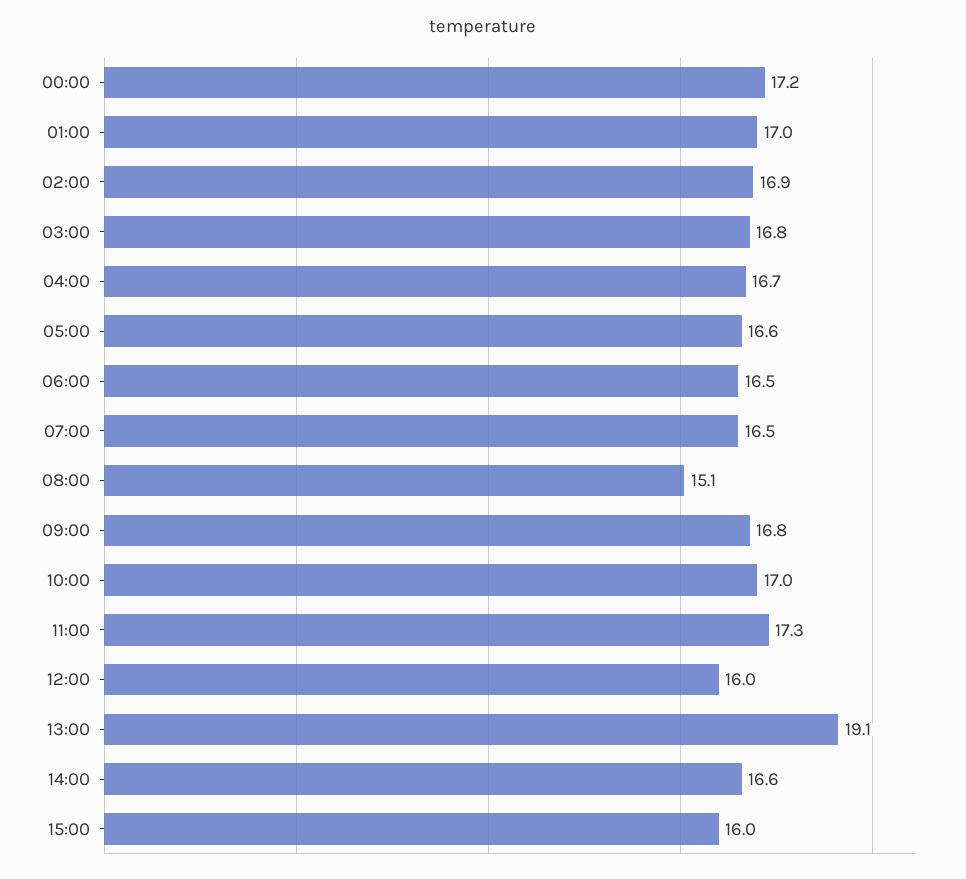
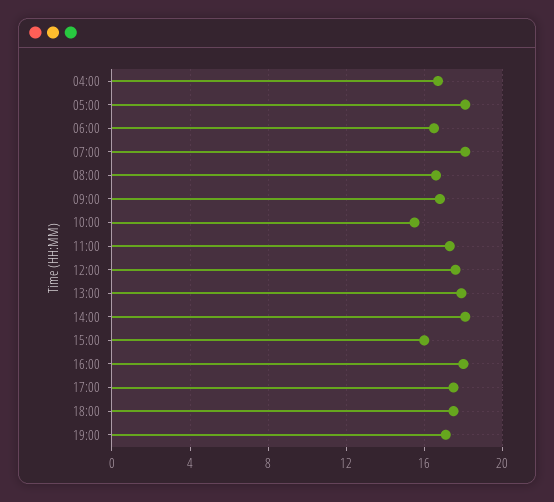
00:00: 17.2 -> none
01:00: 17 -> none
02:00: 16.9 -> none
03:00: 16.8 -> none
05:00: 16.6 -> 18
07:00: 16.5 -> 18
08:00: 15.1 -> 16.5
10:00: 17 -> 15.5
12:00: 16 -> 17.5
13:00: 19.1 -> 18
14:00: 16.6 -> 18
16:00: none -> 18
17:00: none -> 17.5
18:00: none -> 17.5
19:00: none -> 17

